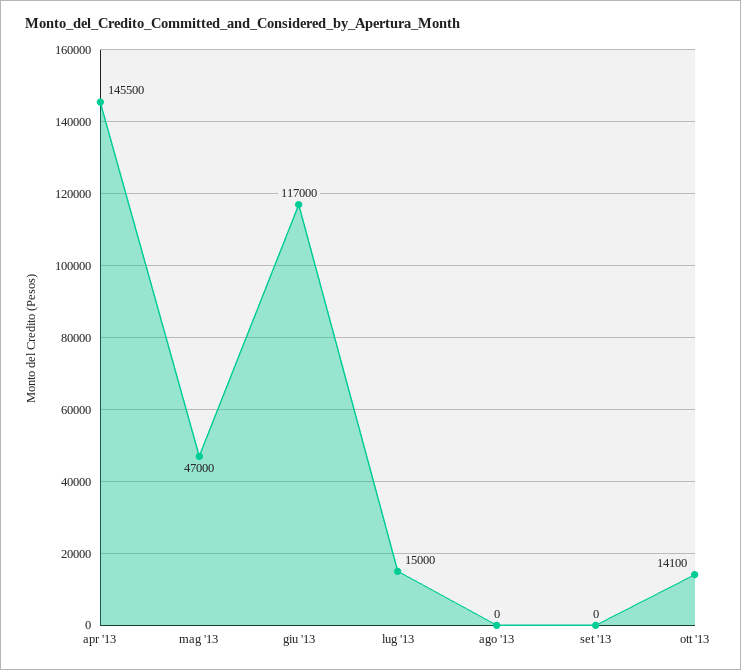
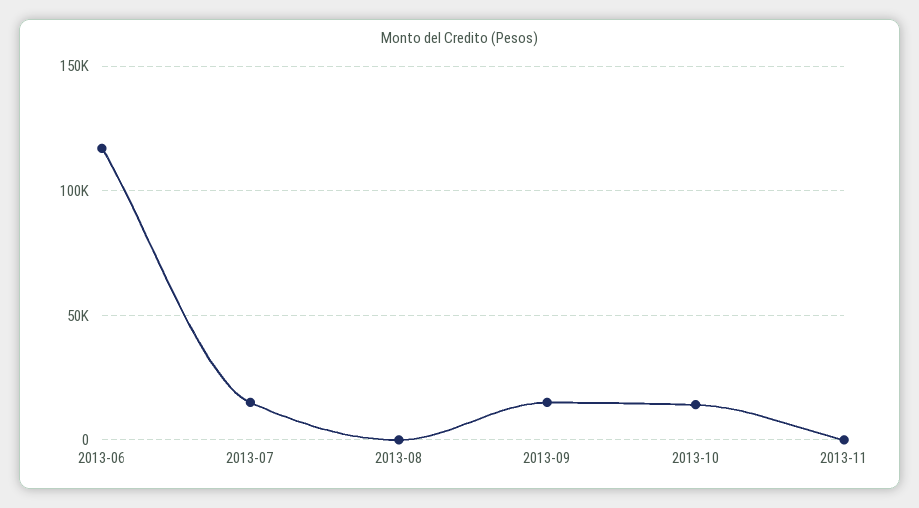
apr '13: 145500 -> none
mag '13: 47000 -> none
set '13: 0 -> 15000
2013-11: none -> 0

